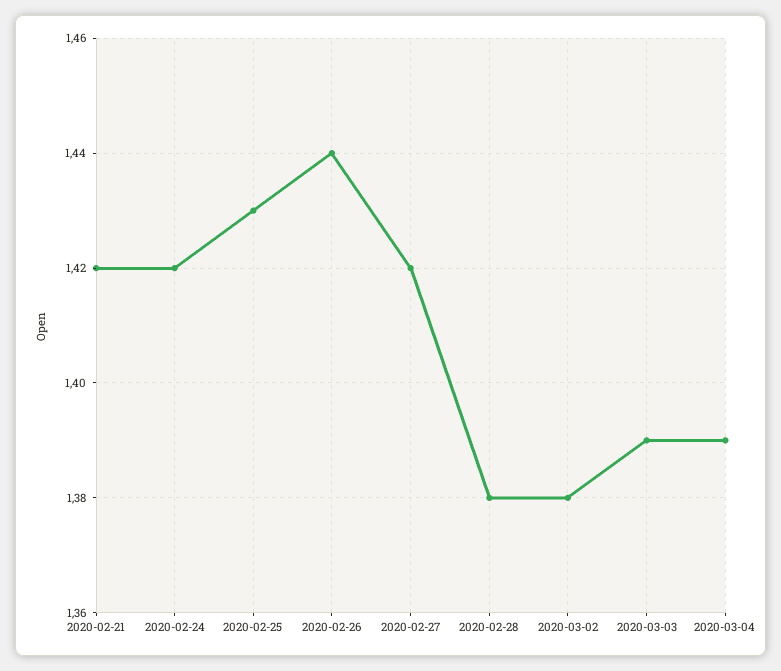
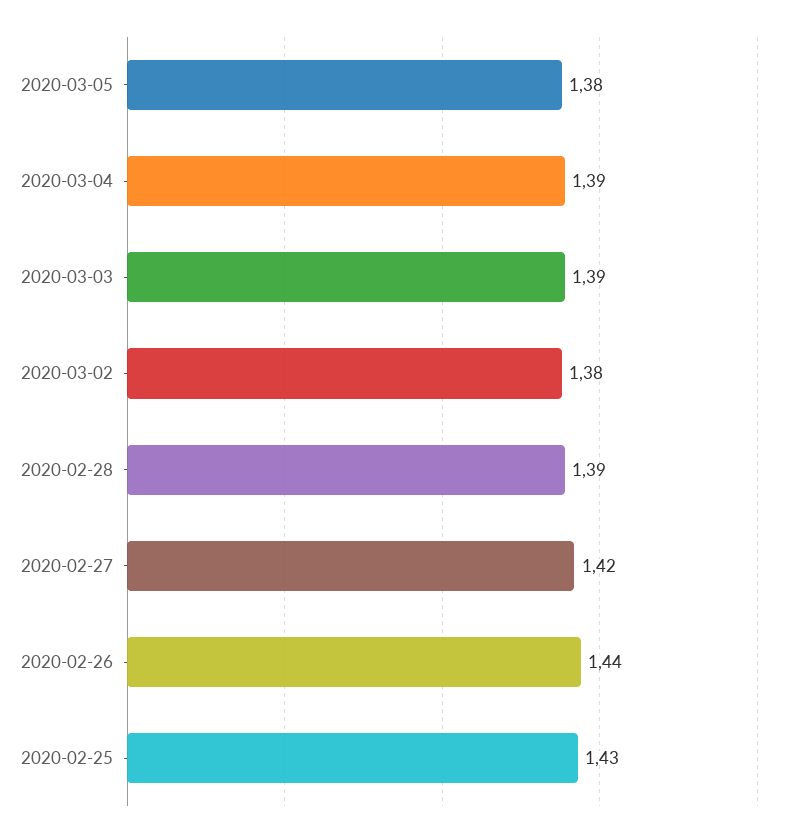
2020-02-21: 1.42 -> none
2020-02-24: 1.42 -> none
2020-02-28: 1.38 -> 1.39
2020-03-05: none -> 1.38

